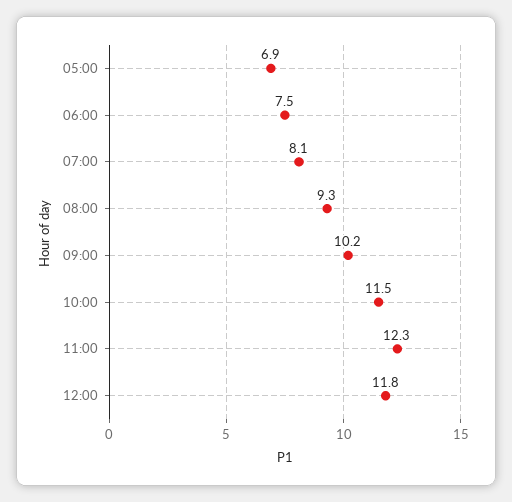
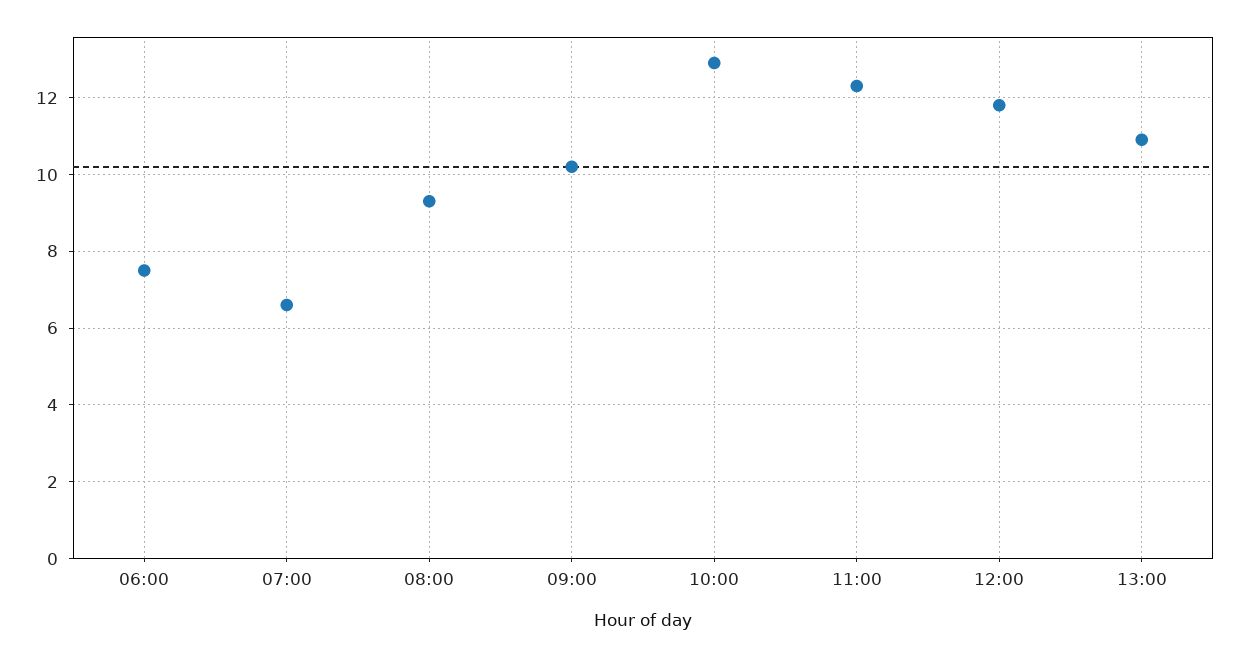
05:00: 6.9 -> none
07:00: 8.1 -> 6.5
10:00: 11.5 -> 13
13:00: none -> 11

